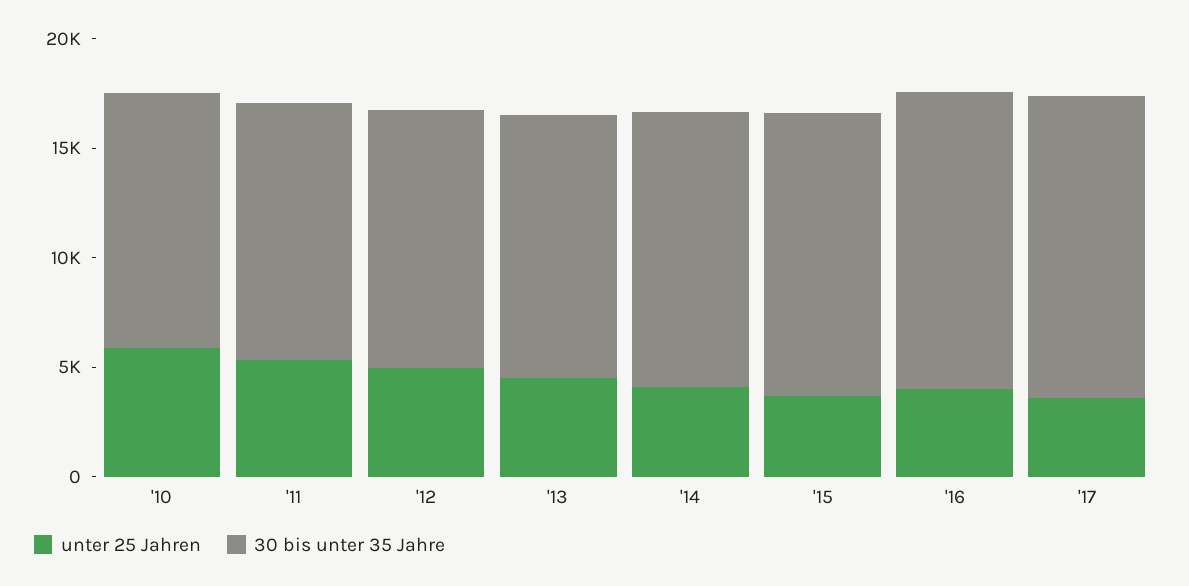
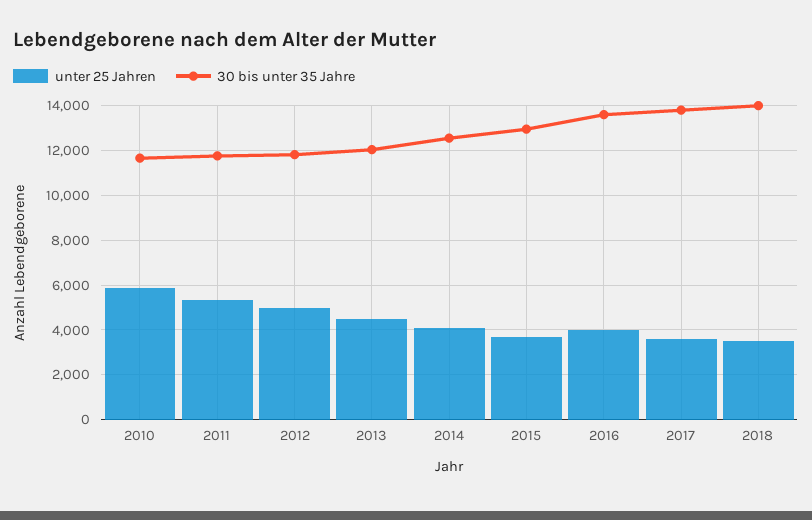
unter 25 Jahren, 2018: none -> 3500
30 bis unter 35 Jahre, 2018: none -> 14000

